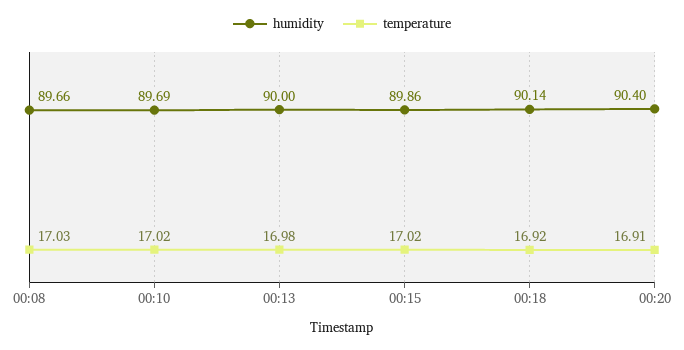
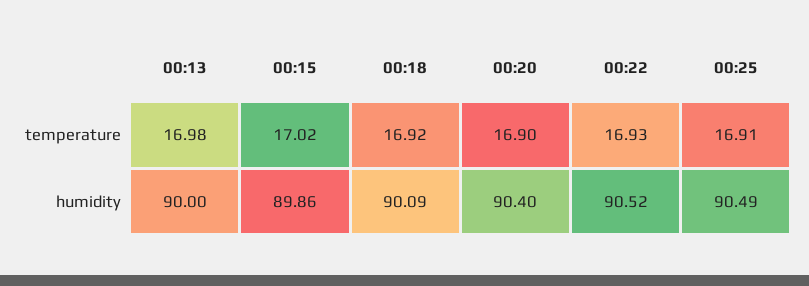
humidity, 00:08: 89.66 -> none
temperature, 00:08: 17.03 -> none
humidity, 00:10: 89.69 -> none
temperature, 00:10: 17.02 -> none
humidity, 00:18: 90.14 -> 90.09
temperature, 00:20: 16.91 -> 16.9
temperature, 00:22: none -> 16.93
temperature, 00:25: none -> 16.91
humidity, 00:22: none -> 90.52
humidity, 00:25: none -> 90.49

